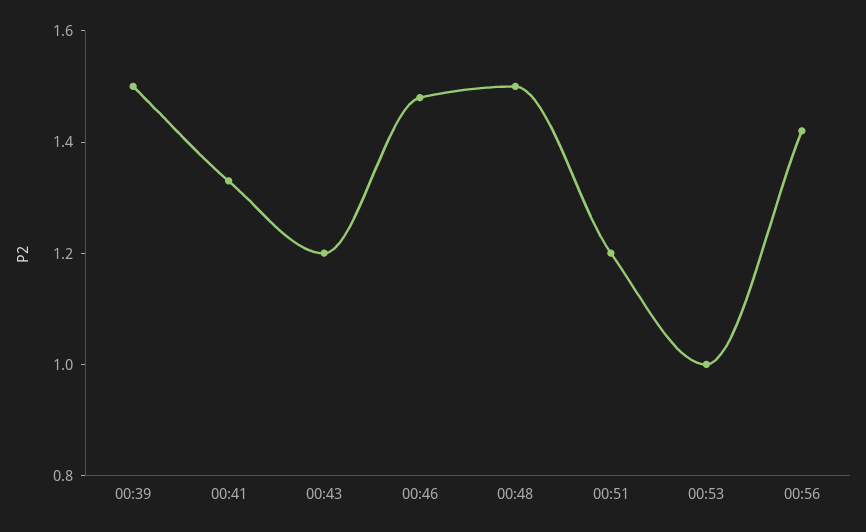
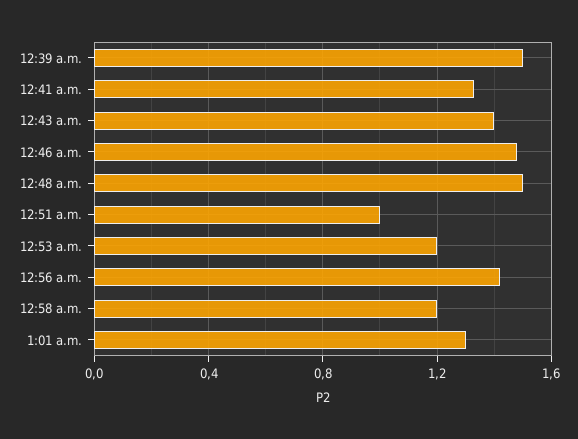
00:43: 1.2 -> 1.4
00:51: 1.2 -> 1
00:53: 1 -> 1.2
12:58 a.m.: none -> 1.2
1:01 a.m.: none -> 1.3

